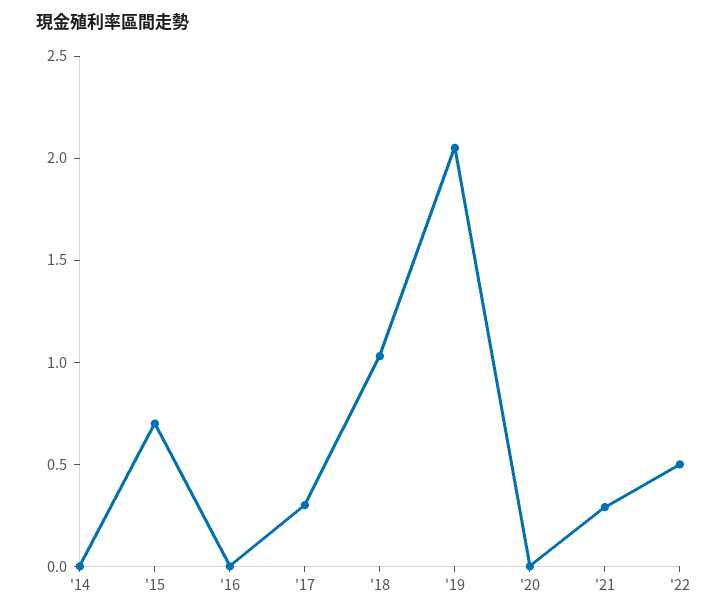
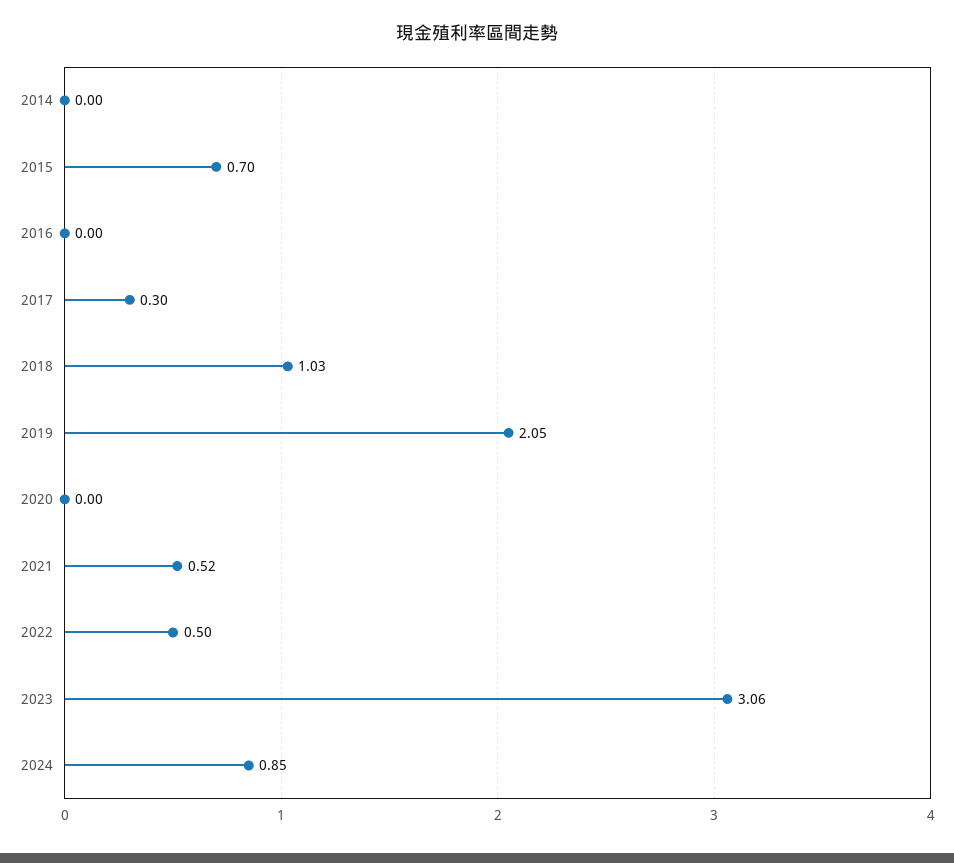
'21: 0.3 -> 0.52
2023: none -> 3.06
2024: none -> 0.85

